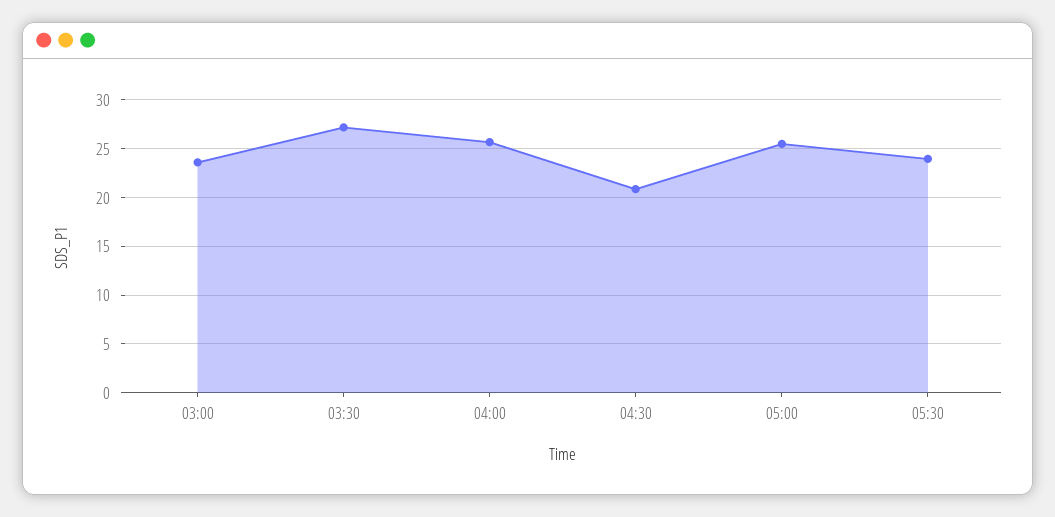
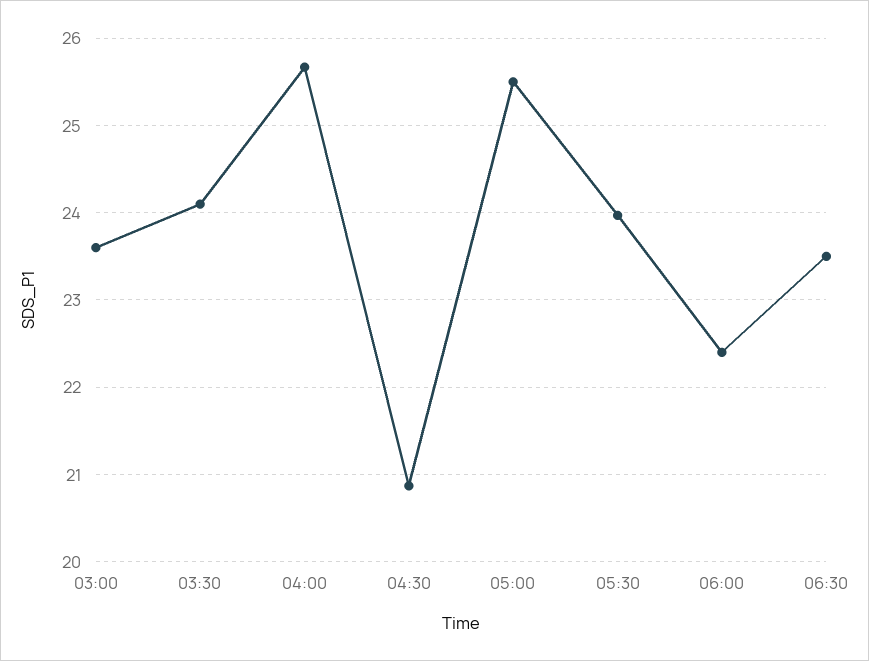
03:30: 27 -> 24.1
06:00: none -> 22.4
06:30: none -> 23.5

